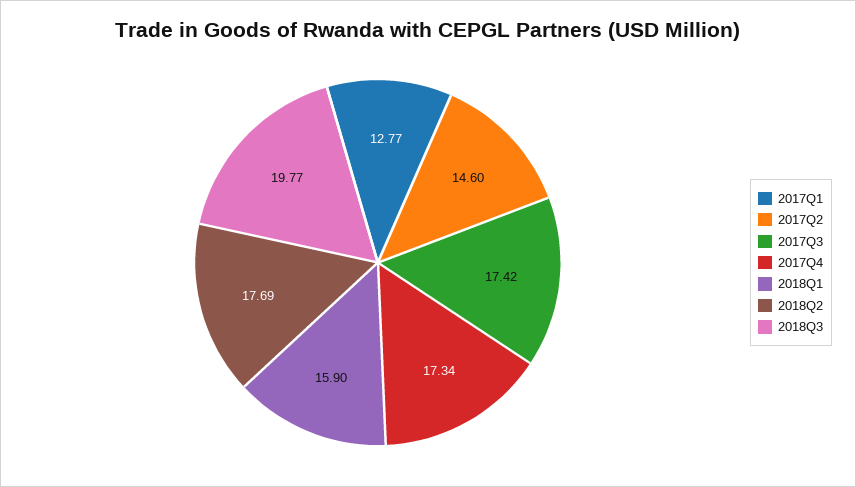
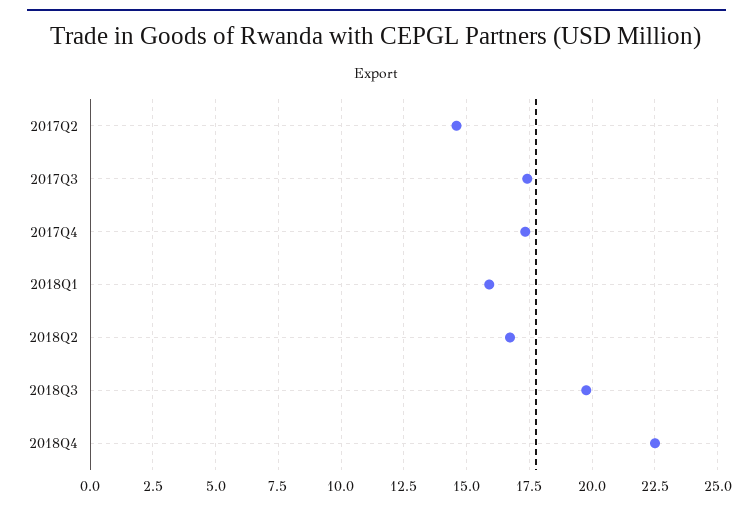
2017Q1: 12.77 -> none
2018Q2: 17.69 -> 16.75
2018Q4: none -> 22.5

